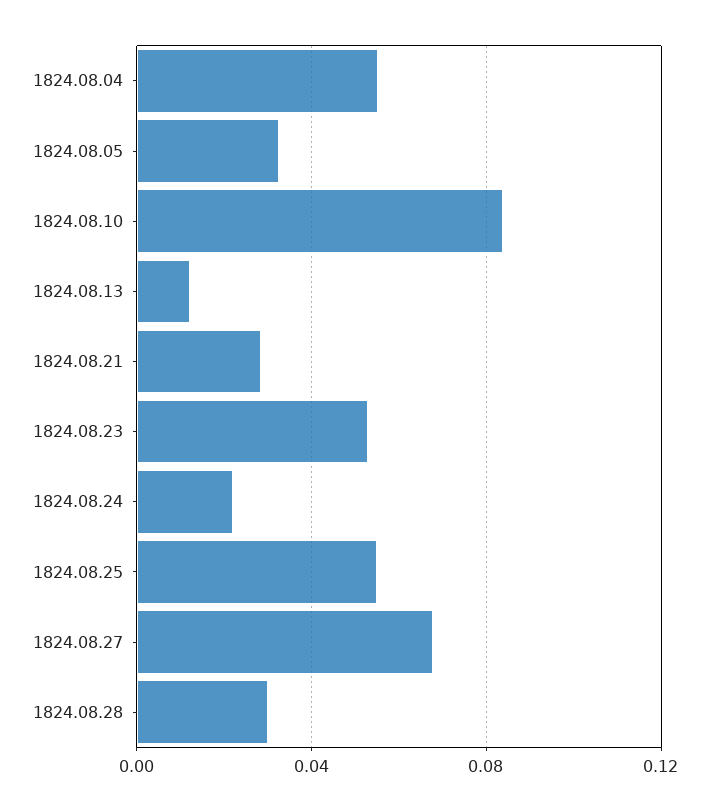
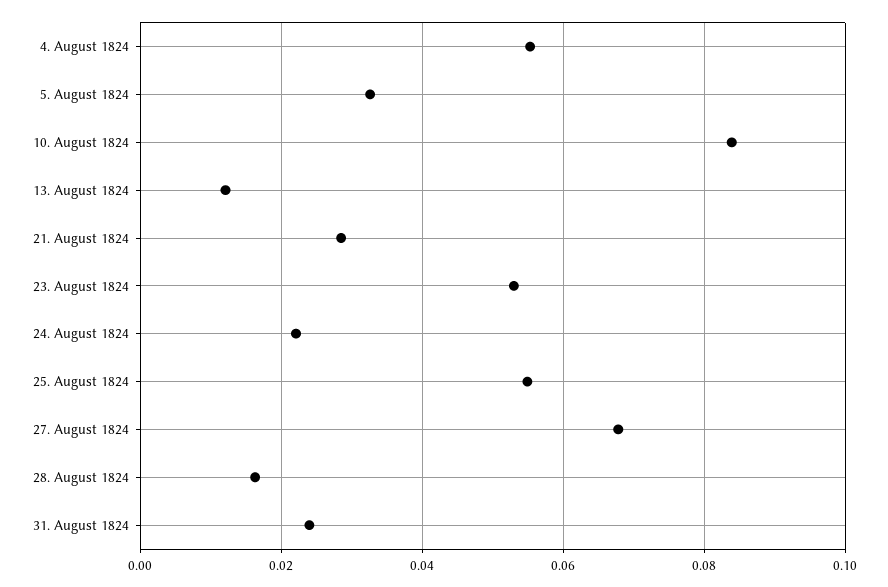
1824.08.28: 0.03 -> 0.016
31. August 1824: none -> 0.024

